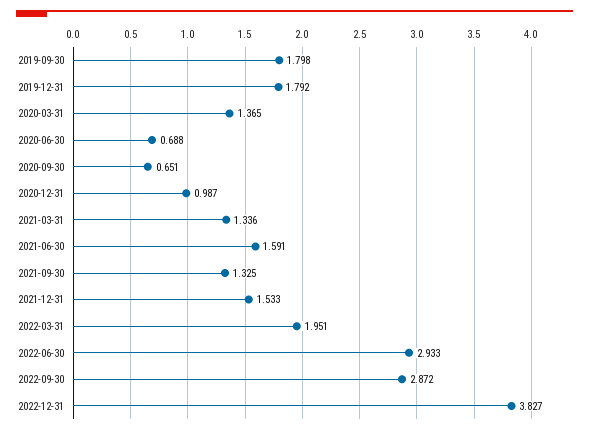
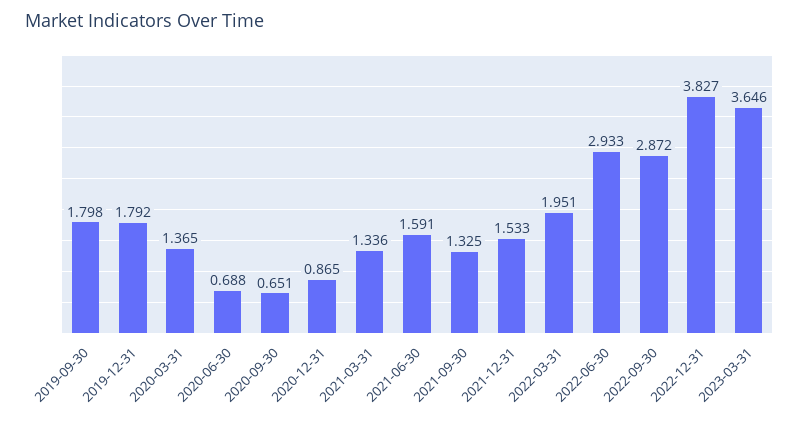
2020-12-31: 0.987 -> 0.865
2023-03-31: none -> 3.646

